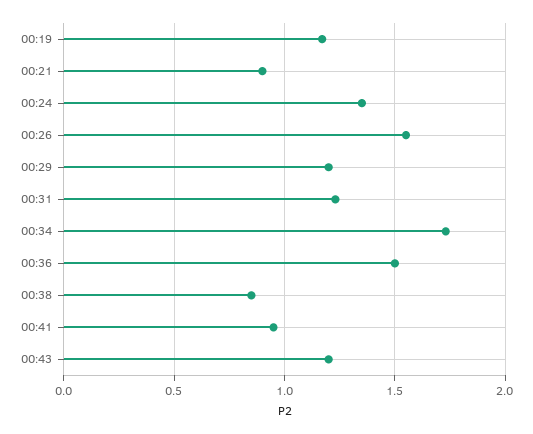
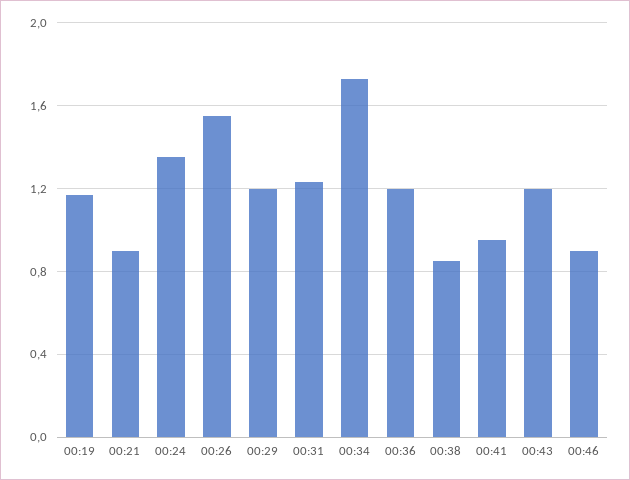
00:36: 1.5 -> 1.2
00:46: none -> 0.9

